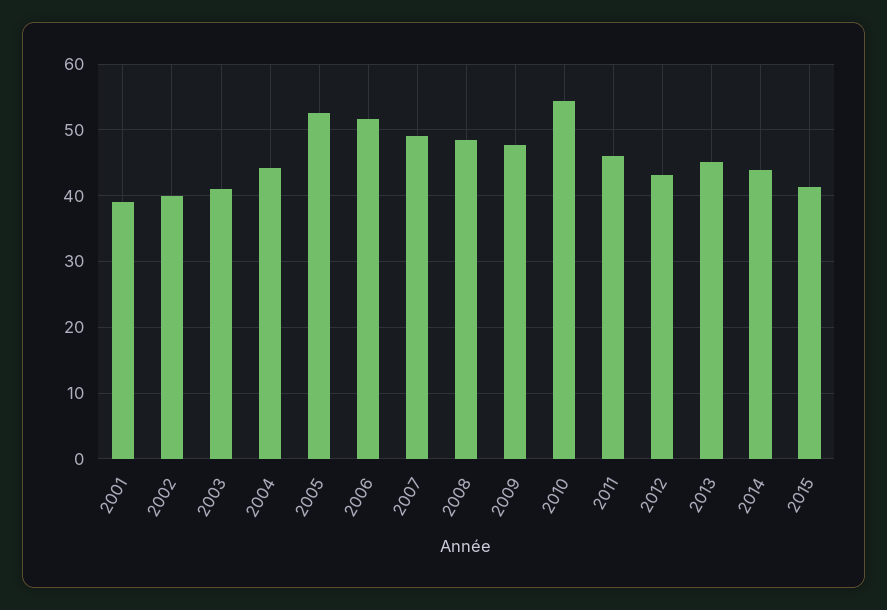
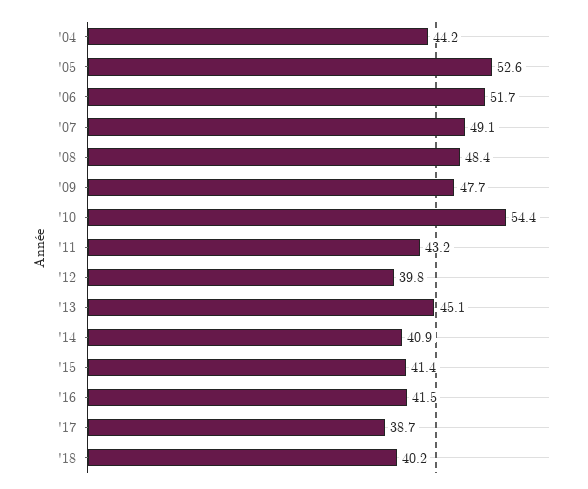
2001: 39 -> none
2002: 40 -> none
2003: 41 -> none
2011: 46 -> 43.2
2012: 43 -> 39.8
2014: 44 -> 40.9
'16: none -> 41.5
'17: none -> 38.7
'18: none -> 40.2

